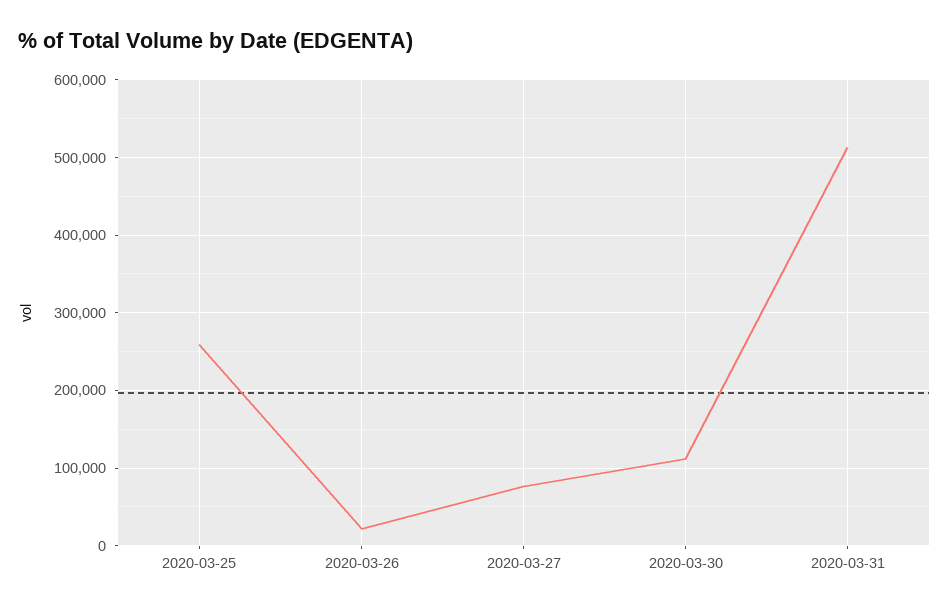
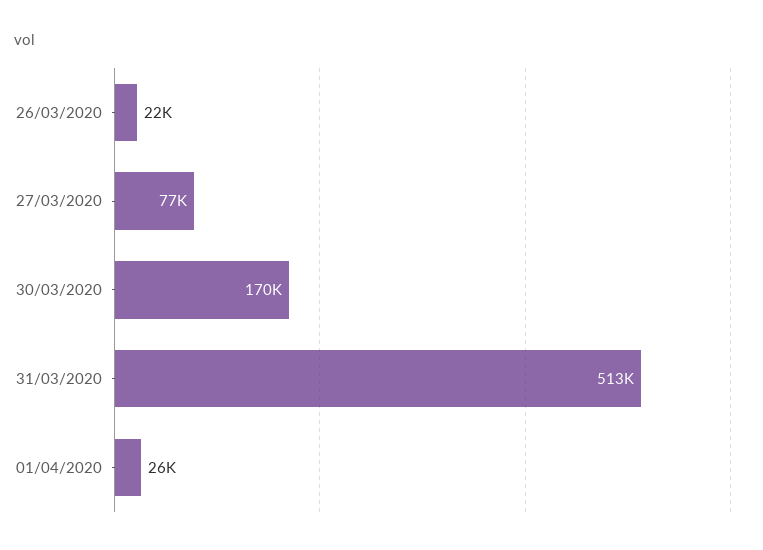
2020-03-25: 260000 -> none
2020-03-30: 110000 -> 170000
01/04/2020: none -> 26000

